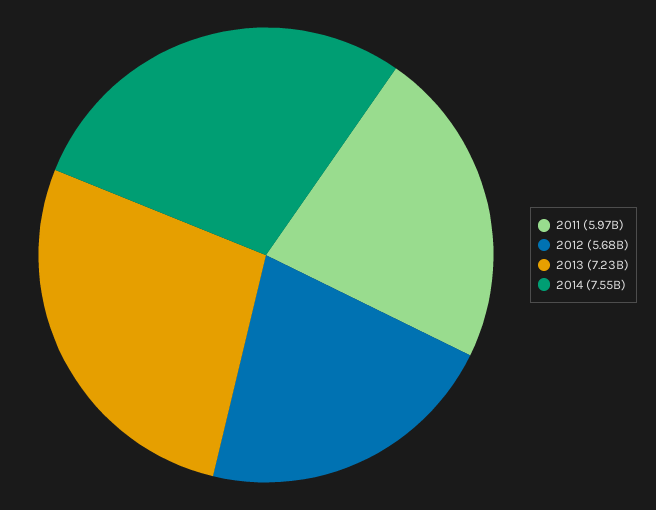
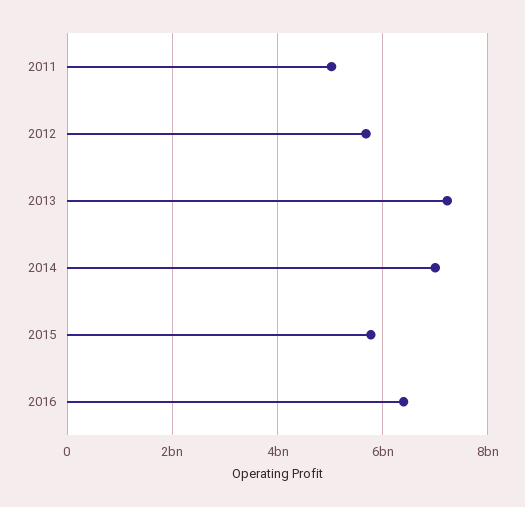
2011: 5970000000 -> 5000000000
2014: 7550000000 -> 7000000000
2015: none -> 5800000000
2016: none -> 6400000000

